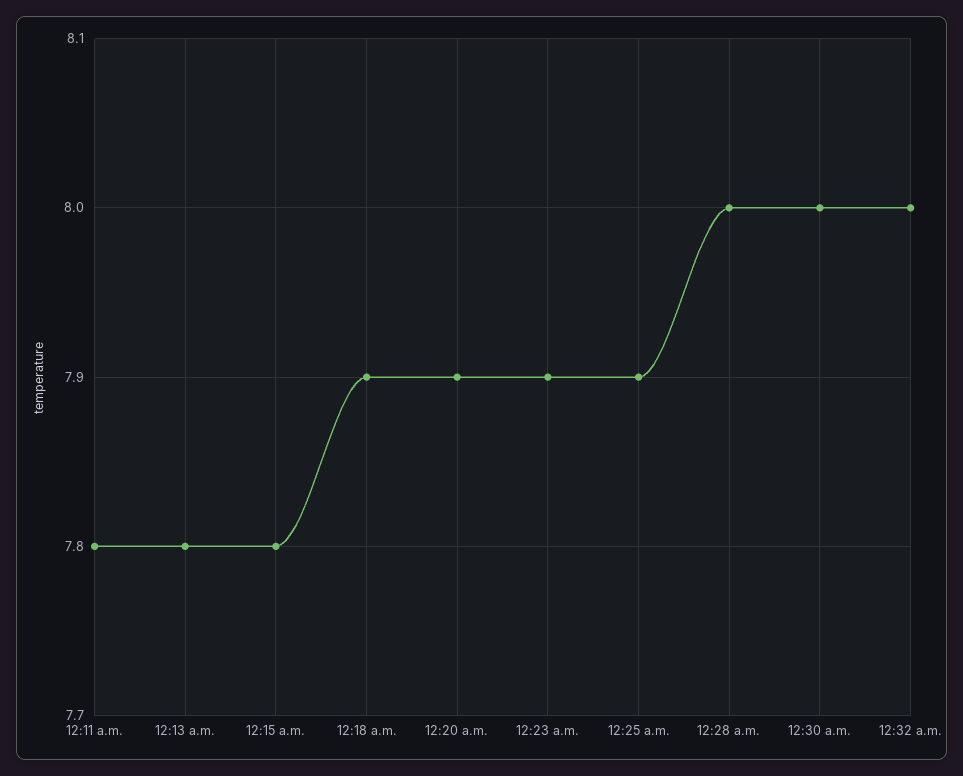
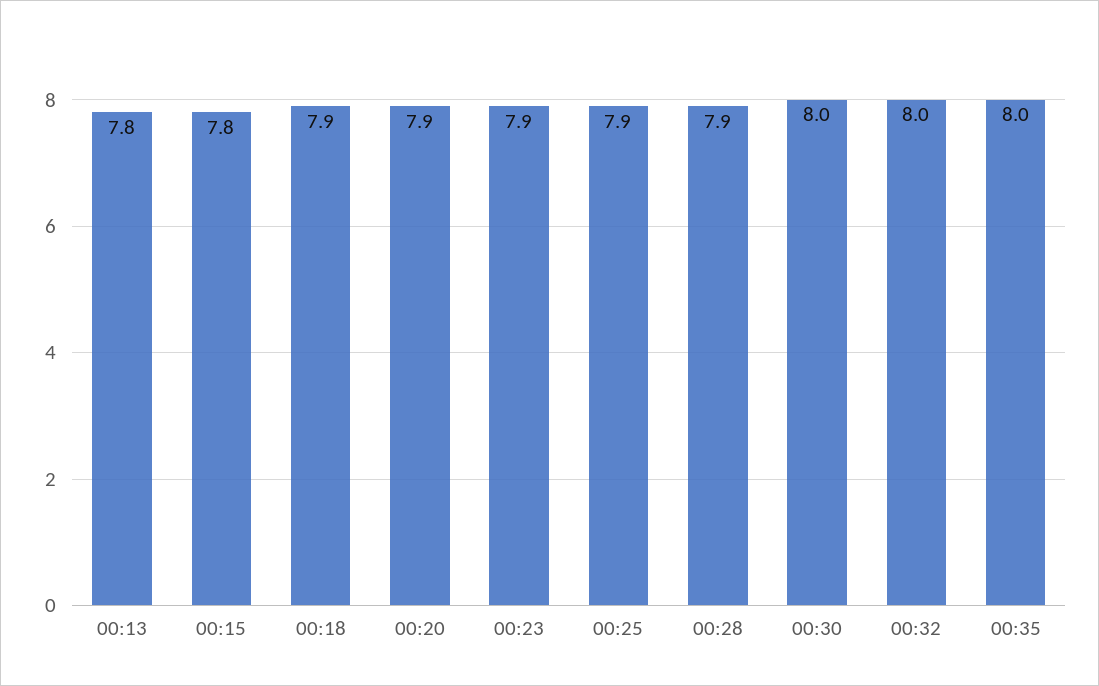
12:11 a.m.: 7.8 -> none
12:28 a.m.: 8 -> 7.9
00:35: none -> 8

